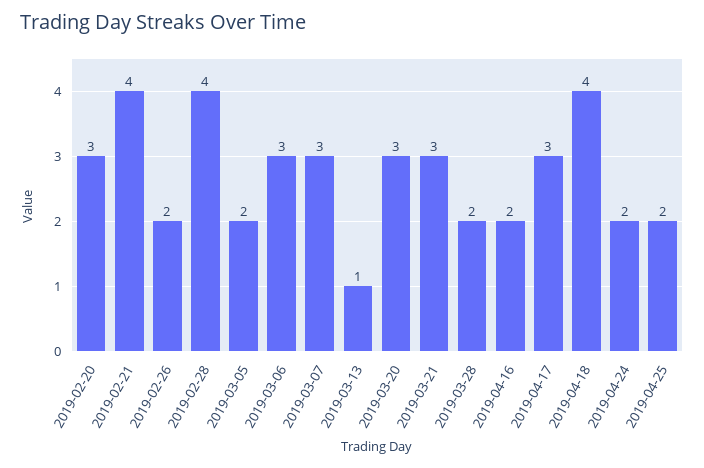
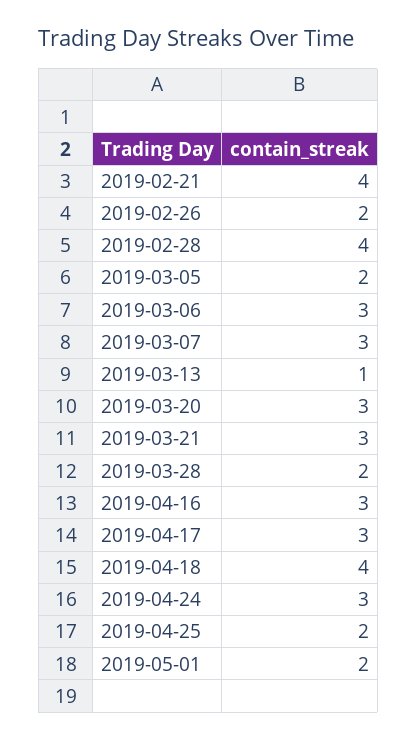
2019-02-20: 3 -> none
2019-04-16: 2 -> 3
2019-04-24: 2 -> 3
2019-05-01: none -> 2

